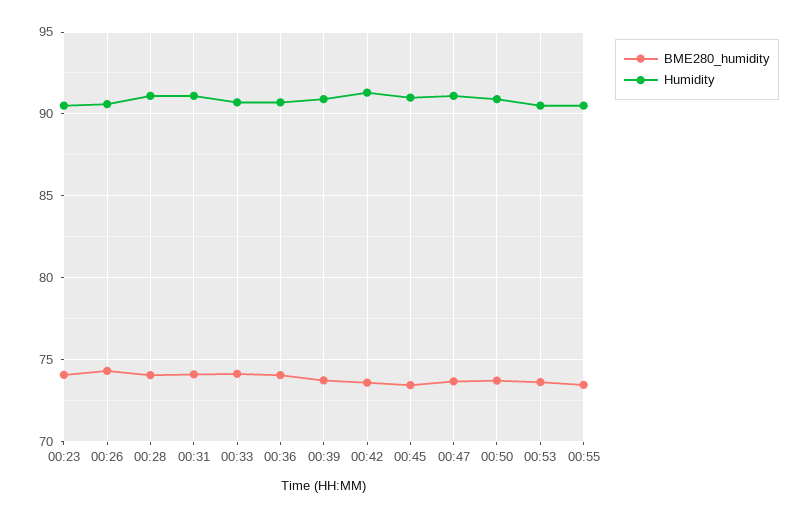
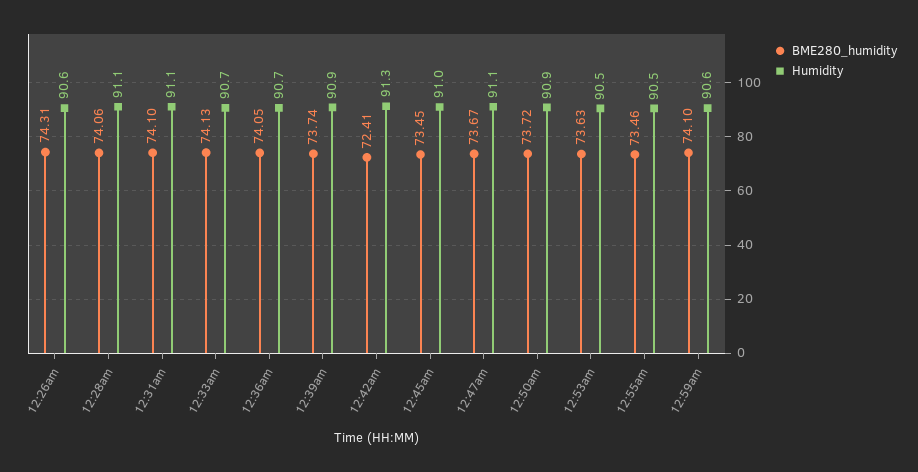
BME280_humidity, 00:23: 74 -> none
Humidity, 00:23: 90.5 -> none
BME280_humidity, 00:42: 73.5 -> 72.41
BME280_humidity, 12:59am: none -> 74.1
Humidity, 12:59am: none -> 90.6

